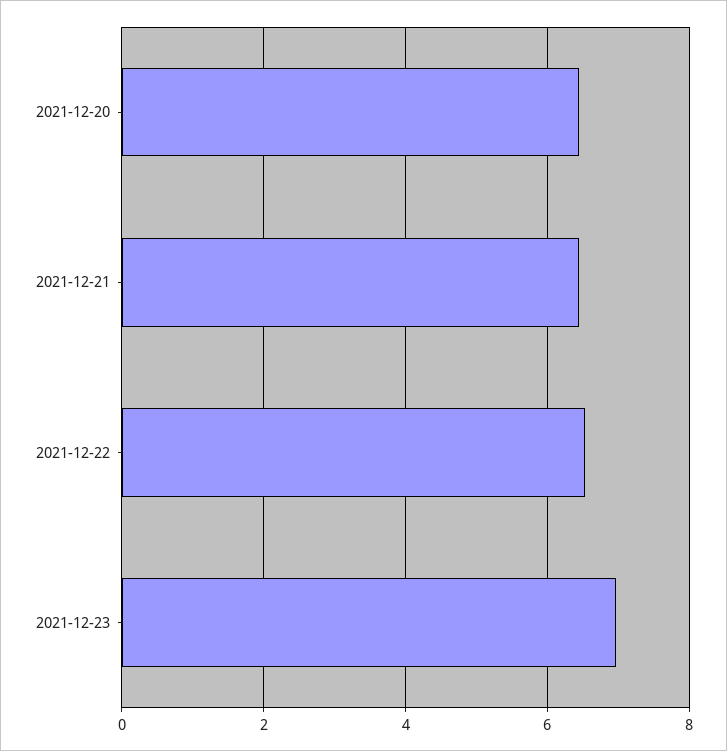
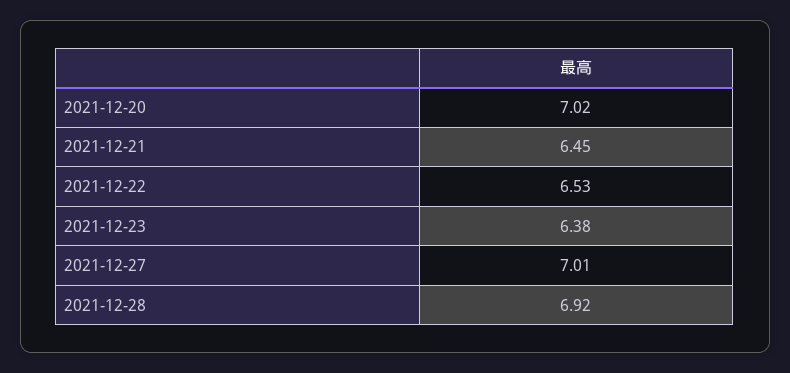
2021-12-20: 6.4 -> 7.02
2021-12-23: 7 -> 6.38
2021-12-27: none -> 7.01
2021-12-28: none -> 6.92

